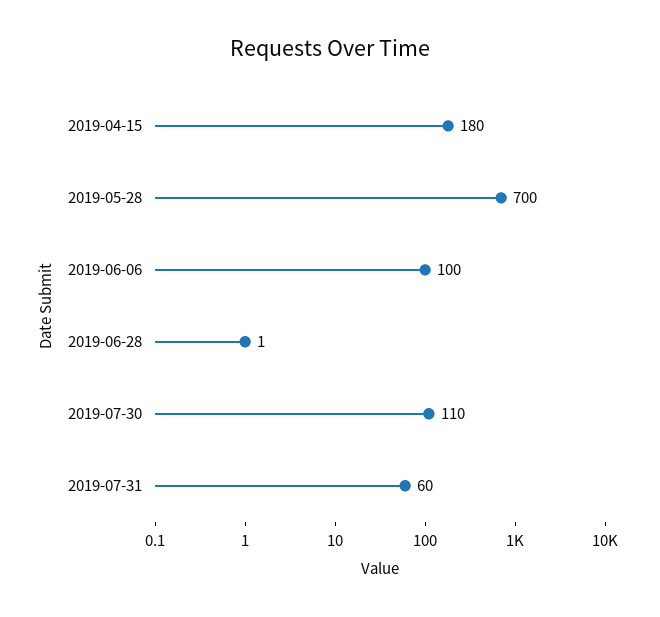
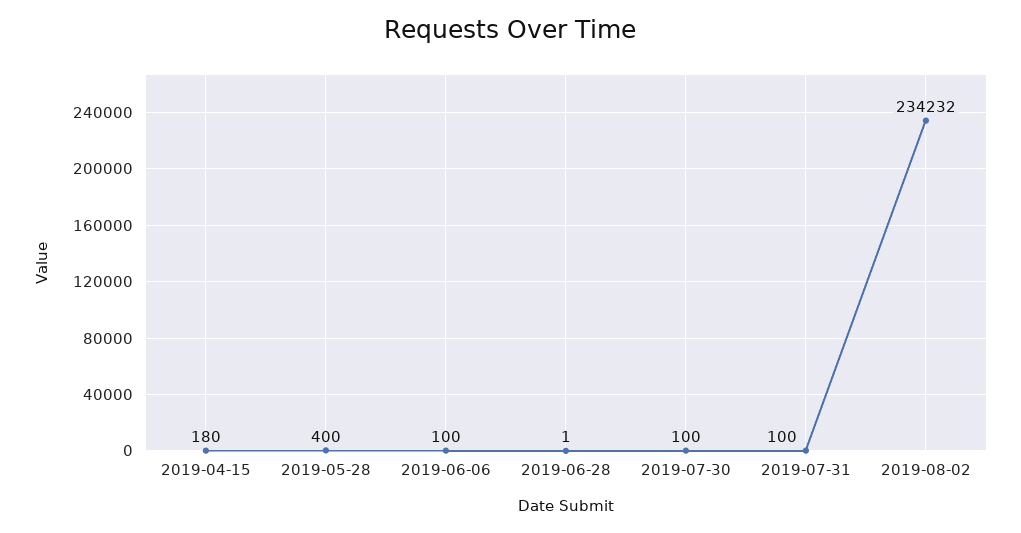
2019-05-28: 700 -> 400
2019-07-30: 110 -> 100
2019-07-31: 60 -> 100
2019-08-02: none -> 234232

